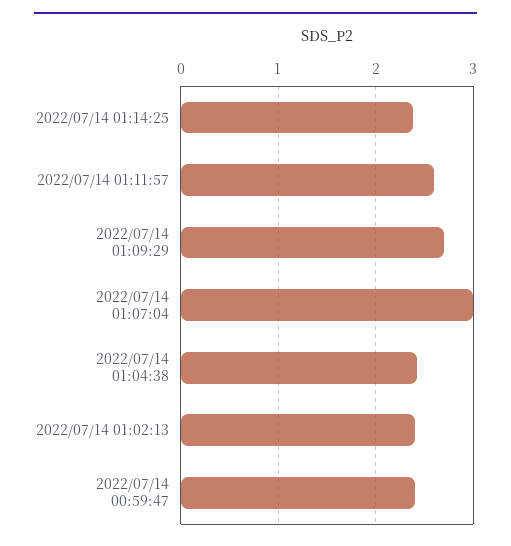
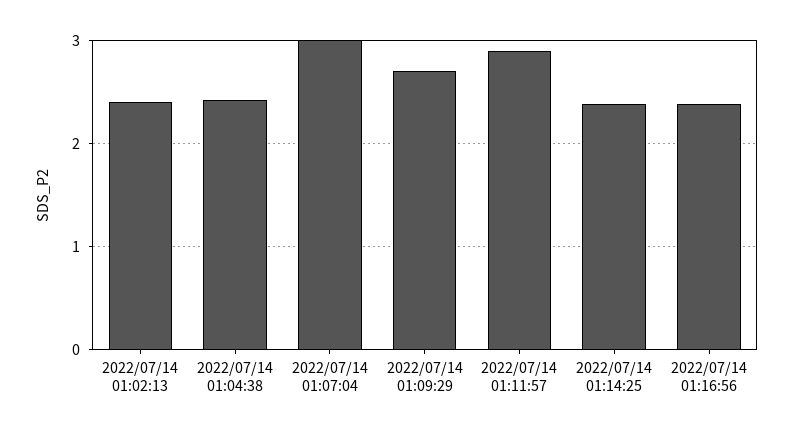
2022/07/14 01:11:57: 2.6 -> 2.9
2022/07/14 00:59:47: 2.4 -> none
2022/07/14 01:16:56: none -> 2.4

